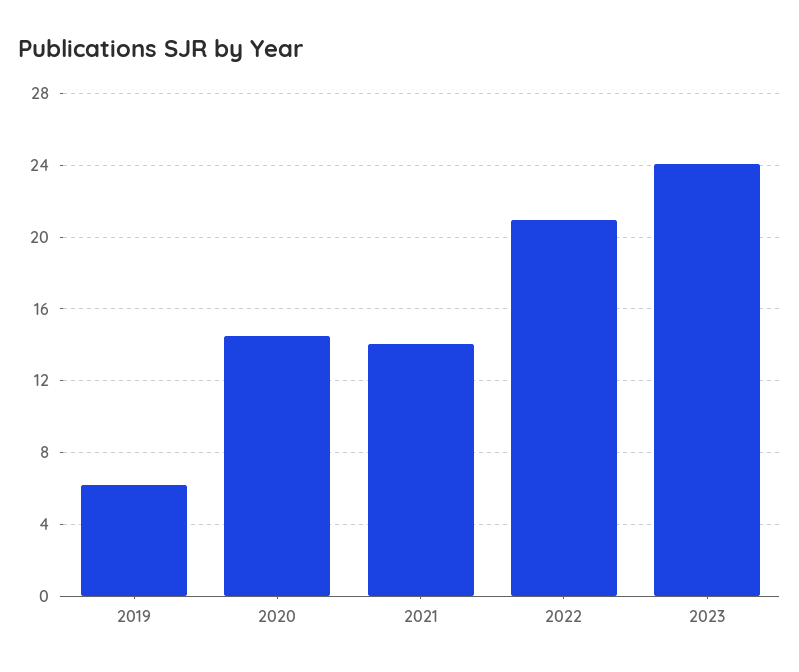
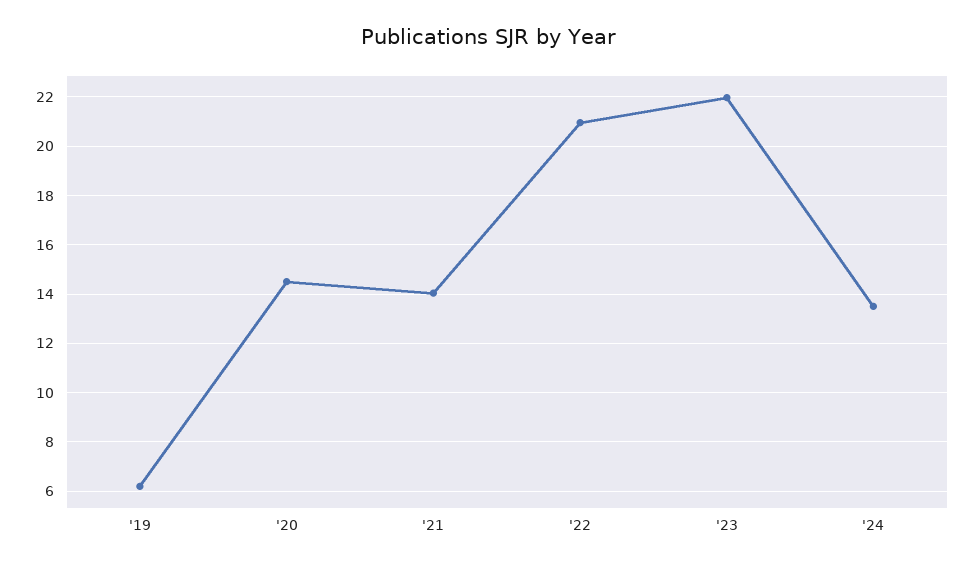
2023: 24 -> 22
'24: none -> 13.5

